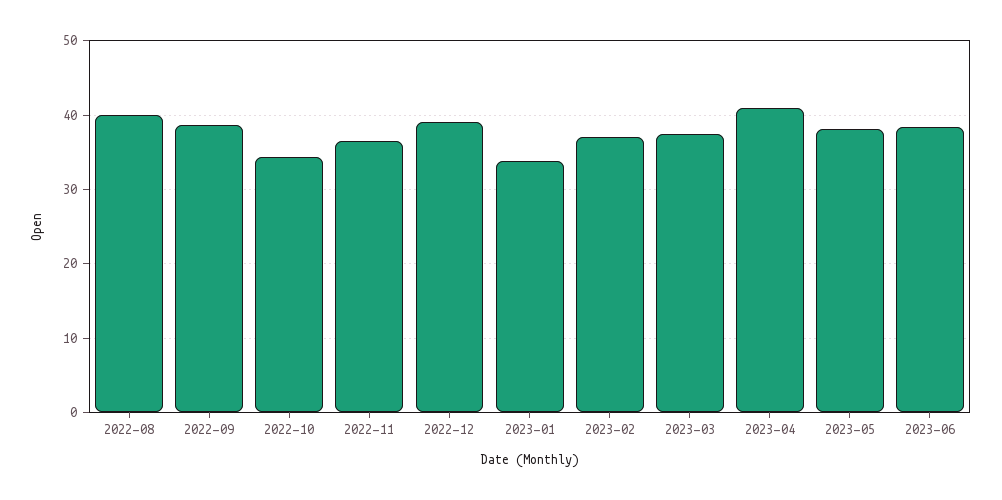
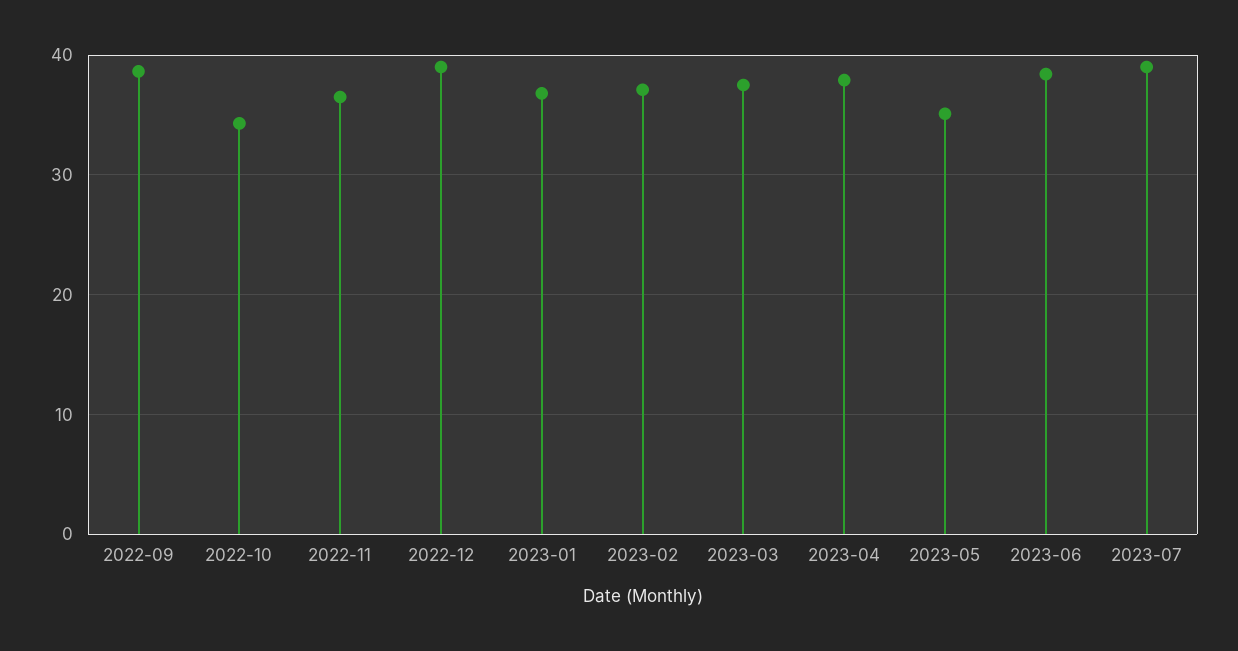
2022-08: 40 -> none
2023-01: 34 -> 37
2023-04: 41 -> 38
2023-05: 38 -> 35
2023-07: none -> 39

